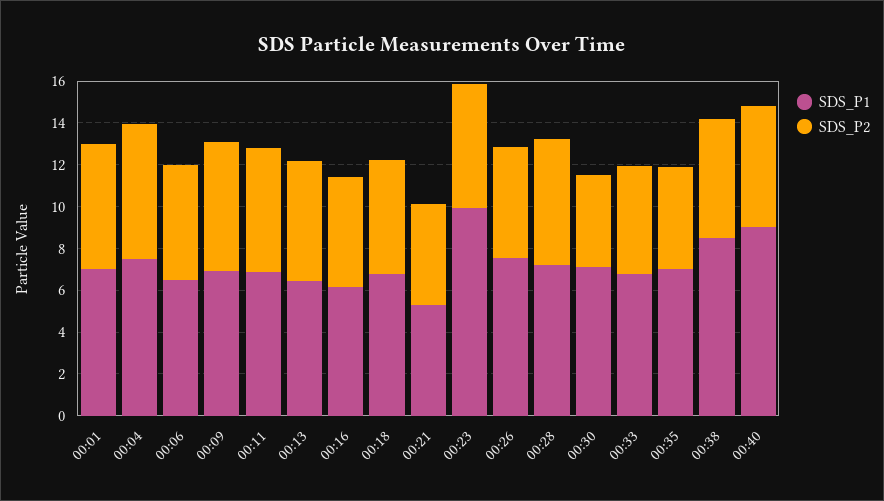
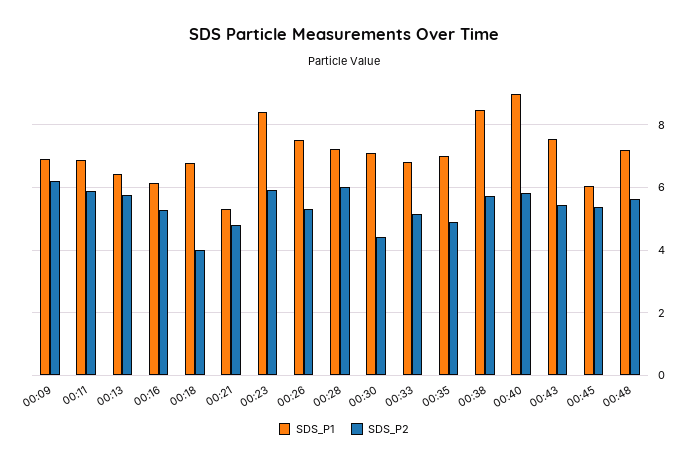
SDS_P1, 00:01: 7 -> none
SDS_P2, 00:01: 6 -> none
SDS_P1, 00:04: 7.5 -> none
SDS_P2, 00:04: 6.5 -> none
SDS_P1, 00:06: 6.5 -> none
SDS_P2, 00:06: 5.5 -> none
SDS_P2, 00:18: 5.5 -> 4
SDS_P1, 00:23: 10 -> 8.4
SDS_P1, 00:43: none -> 7.6
SDS_P2, 00:43: none -> 5.4
SDS_P1, 00:45: none -> 6
SDS_P2, 00:45: none -> 5.4
SDS_P1, 00:48: none -> 7.2
SDS_P2, 00:48: none -> 5.6

